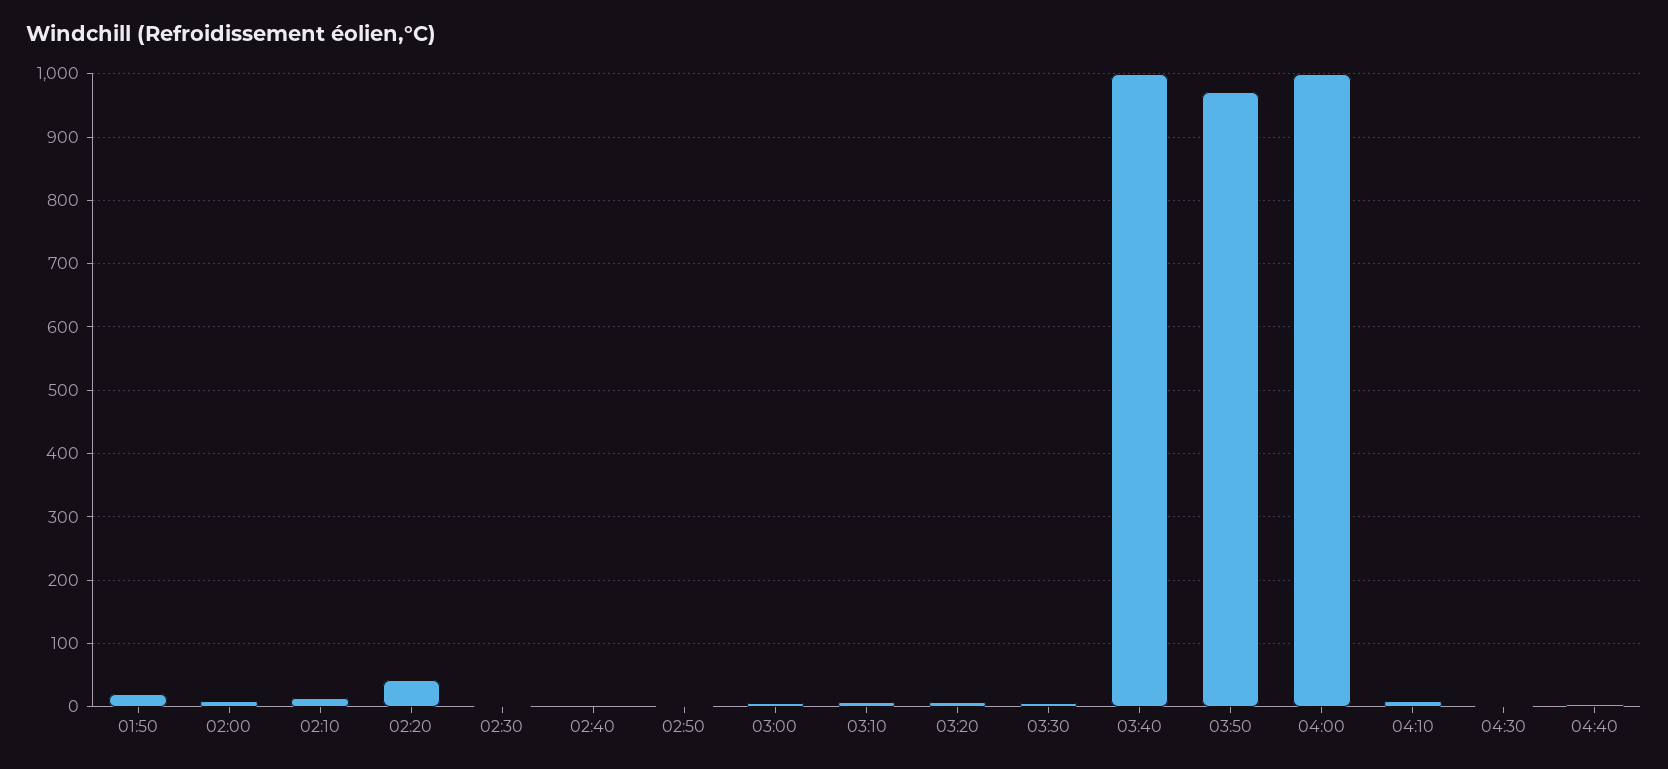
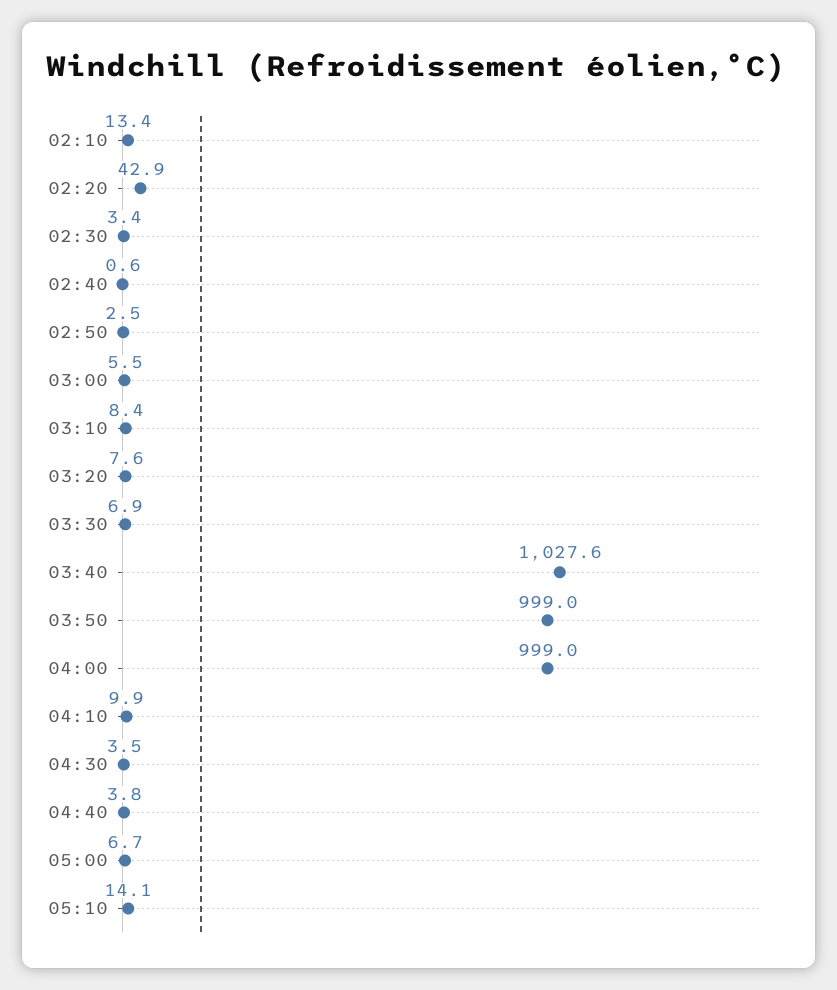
01:50: 20 -> none
02:00: 10 -> none
03:40: 1000 -> 1027.6
03:50: 970 -> 999
05:00: none -> 6.7
05:10: none -> 14.1

